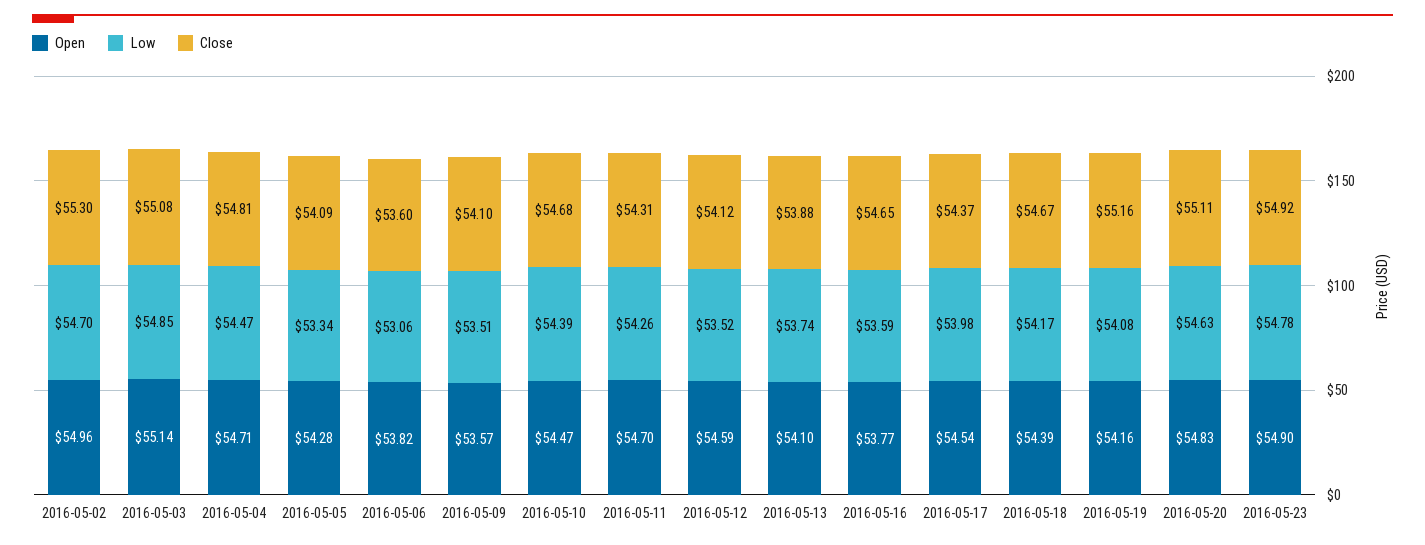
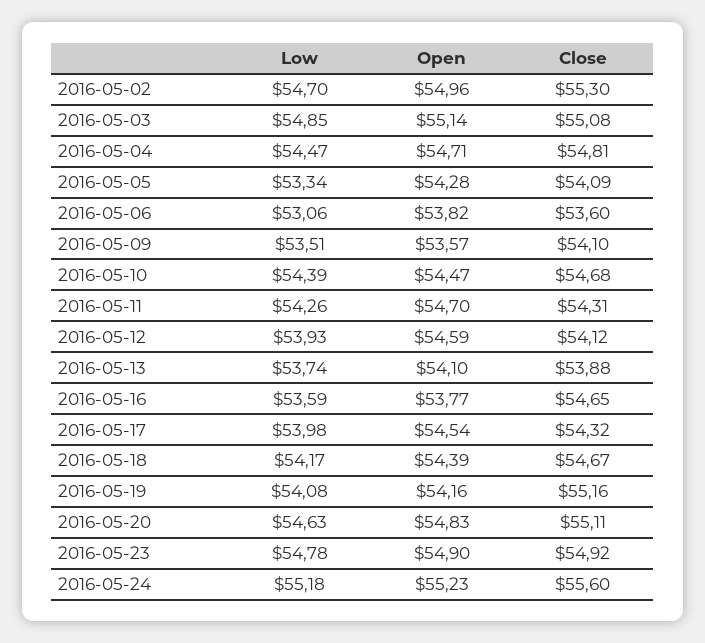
Low, 2016-05-12: 53.52 -> 53.93
Close, 2016-05-17: 54.37 -> 54.32
Low, 2016-05-24: none -> 55.18
Open, 2016-05-24: none -> 55.23
Close, 2016-05-24: none -> 55.6

